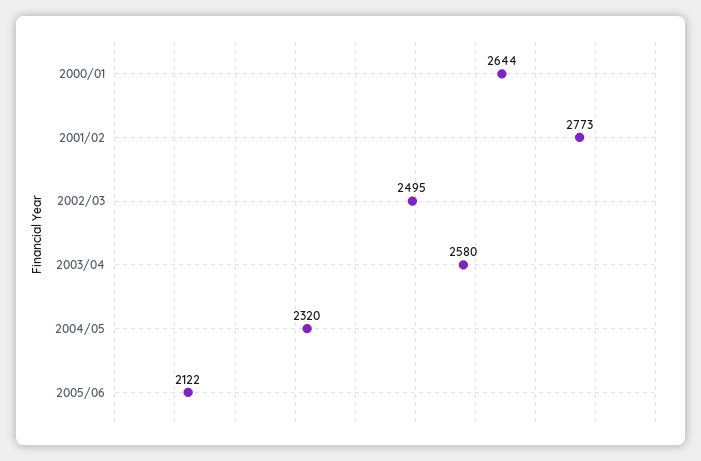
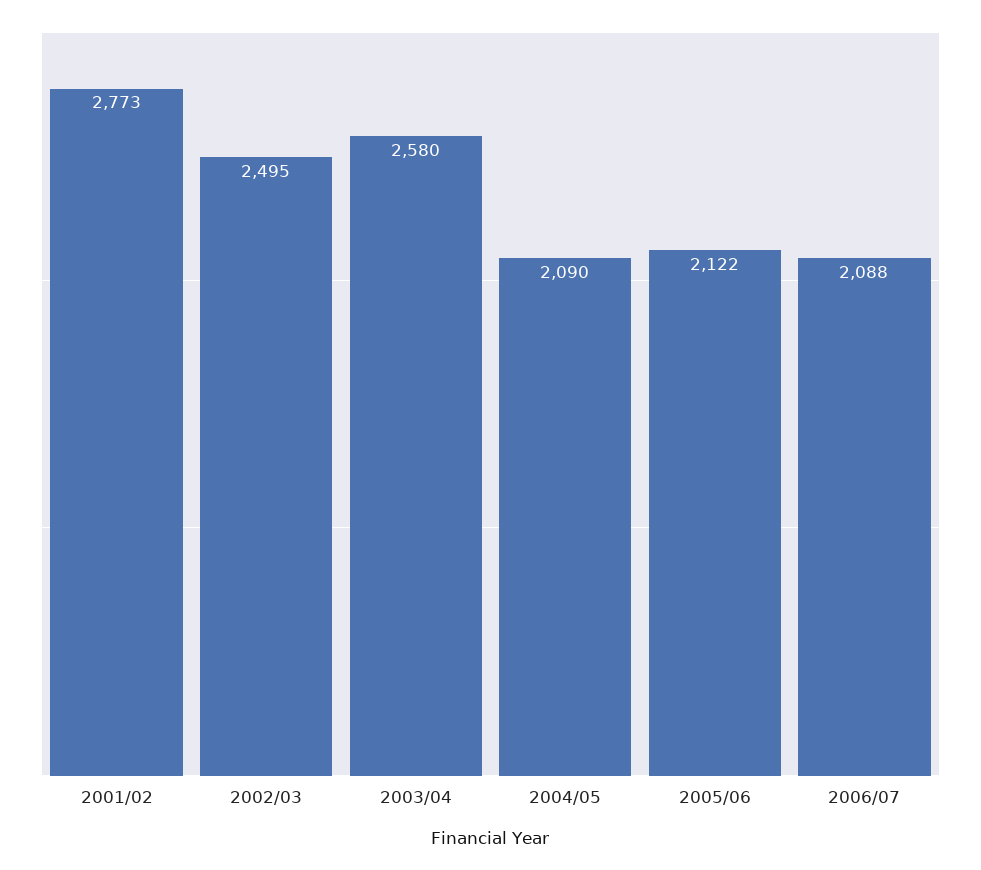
2000/01: 2644 -> none
2004/05: 2320 -> 2090
2006/07: none -> 2088

